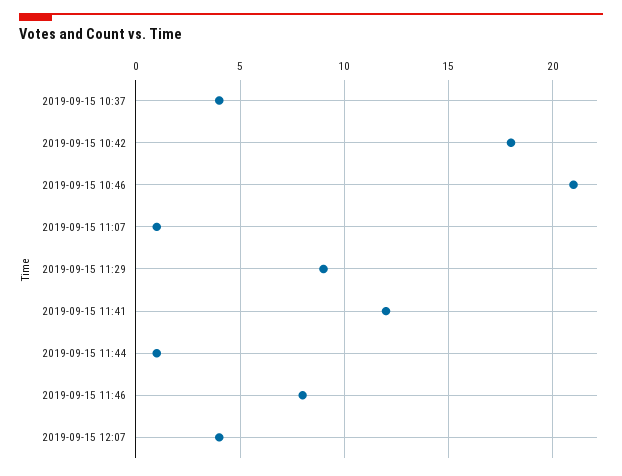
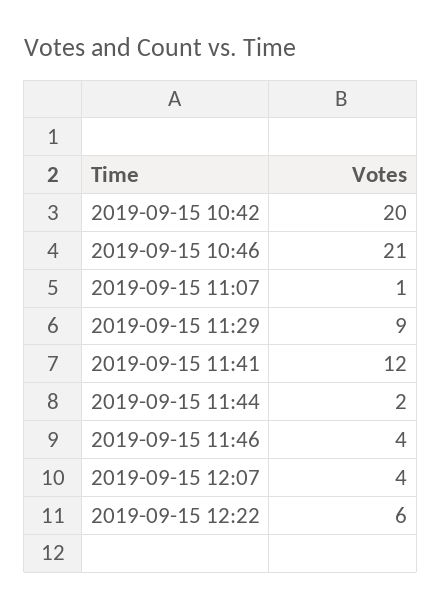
2019-09-15 10:37: 4 -> none
2019-09-15 10:42: 18 -> 20
2019-09-15 11:44: 1 -> 2
2019-09-15 11:46: 8 -> 4
2019-09-15 12:22: none -> 6

